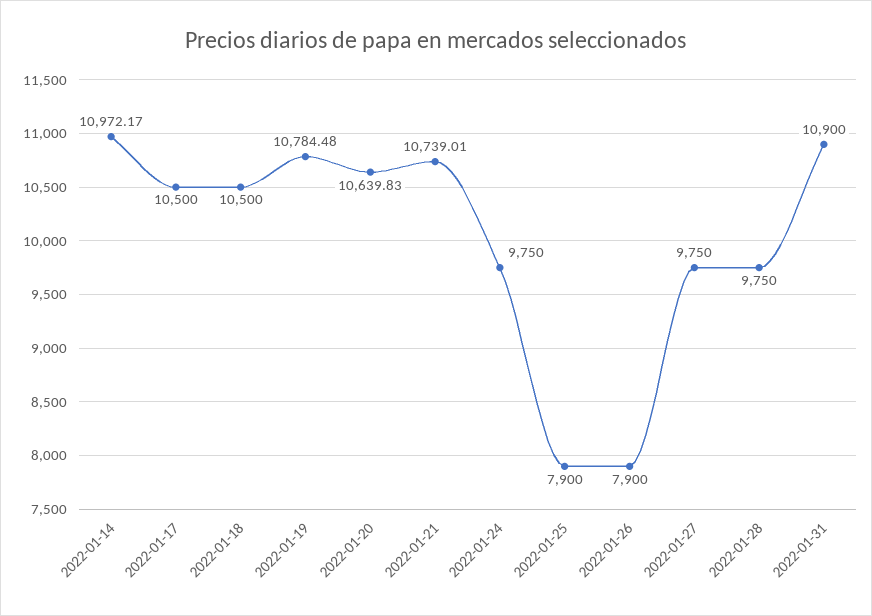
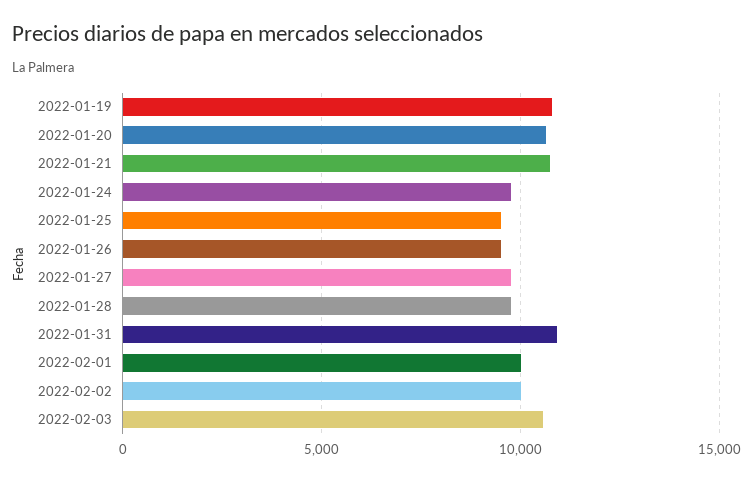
2022-01-14: 10972.17 -> none
2022-01-17: 10500 -> none
2022-01-18: 10500 -> none
2022-01-25: 7900 -> 9500
2022-01-26: 7900 -> 9500
2022-02-01: none -> 10000
2022-02-02: none -> 10000
2022-02-03: none -> 10500

